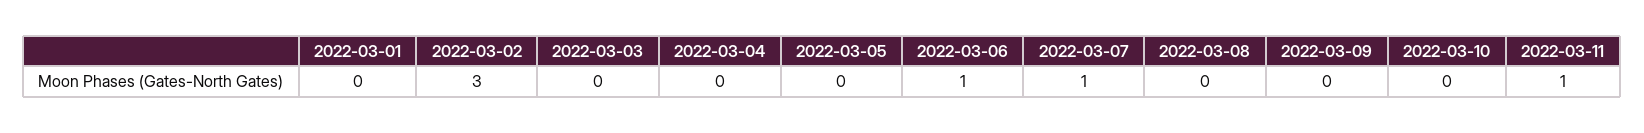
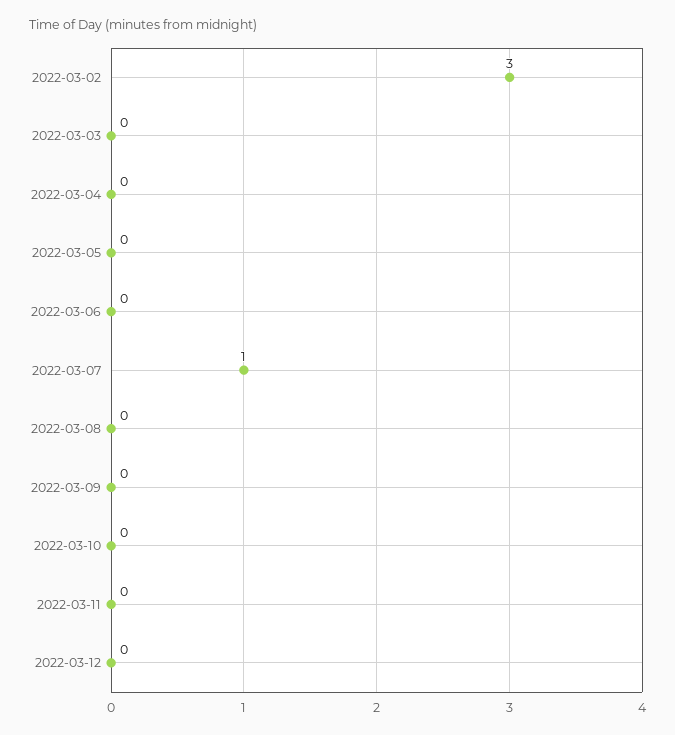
2022-03-01: 0 -> none
2022-03-06: 1 -> 0
2022-03-11: 1 -> 0
2022-03-12: none -> 0

